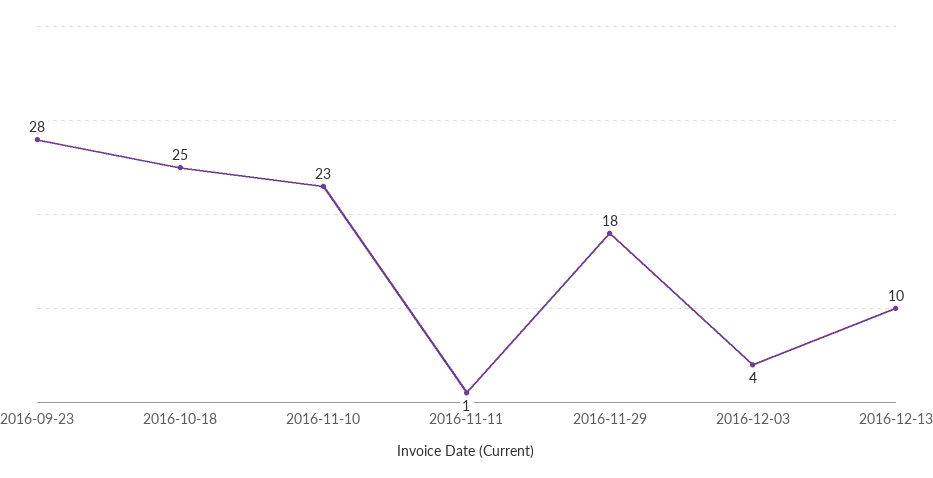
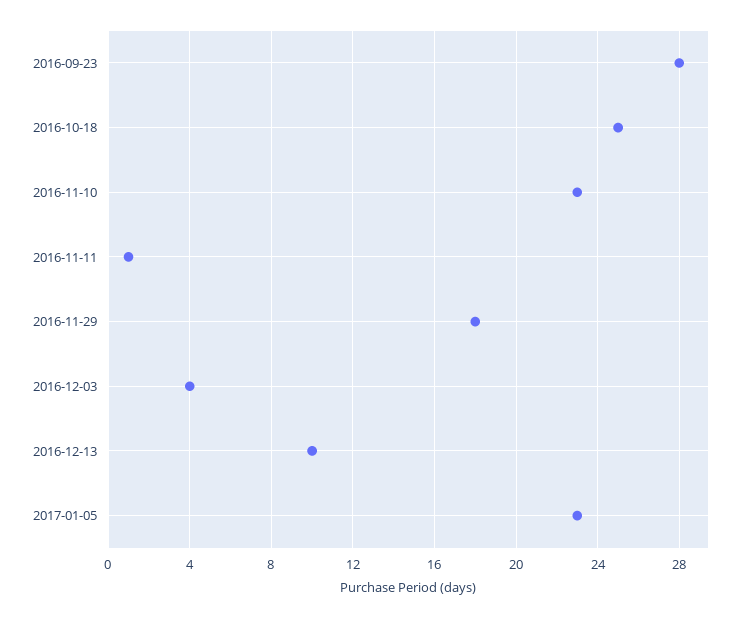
2017-01-05: none -> 23

